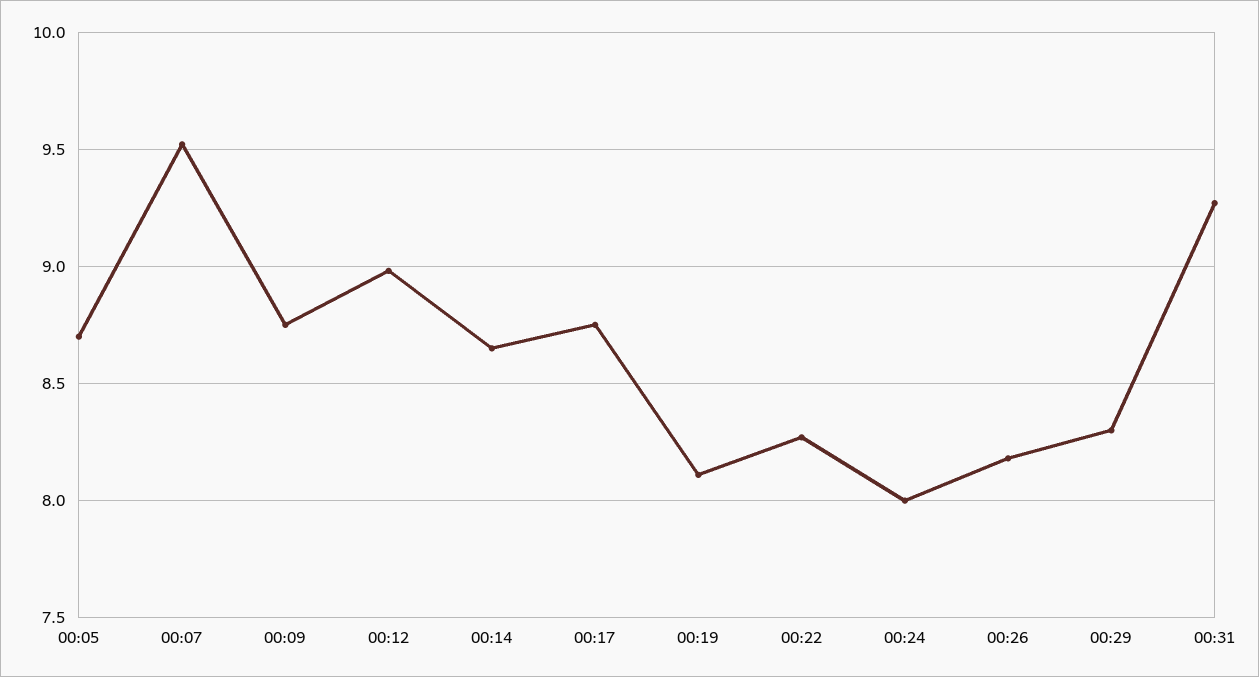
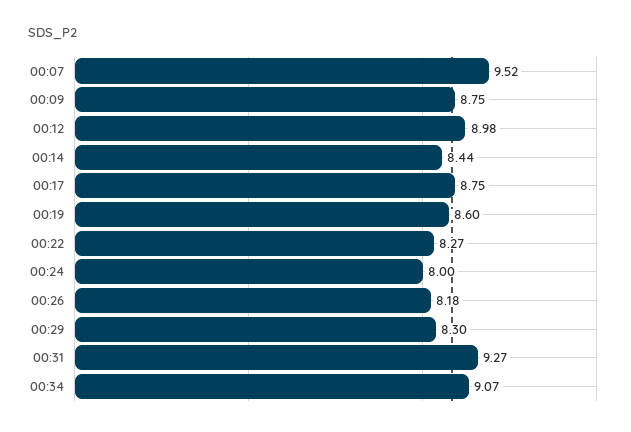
00:05: 8.7 -> none
00:14: 8.65 -> 8.44
00:19: 8.1 -> 8.6
00:34: none -> 9.07

